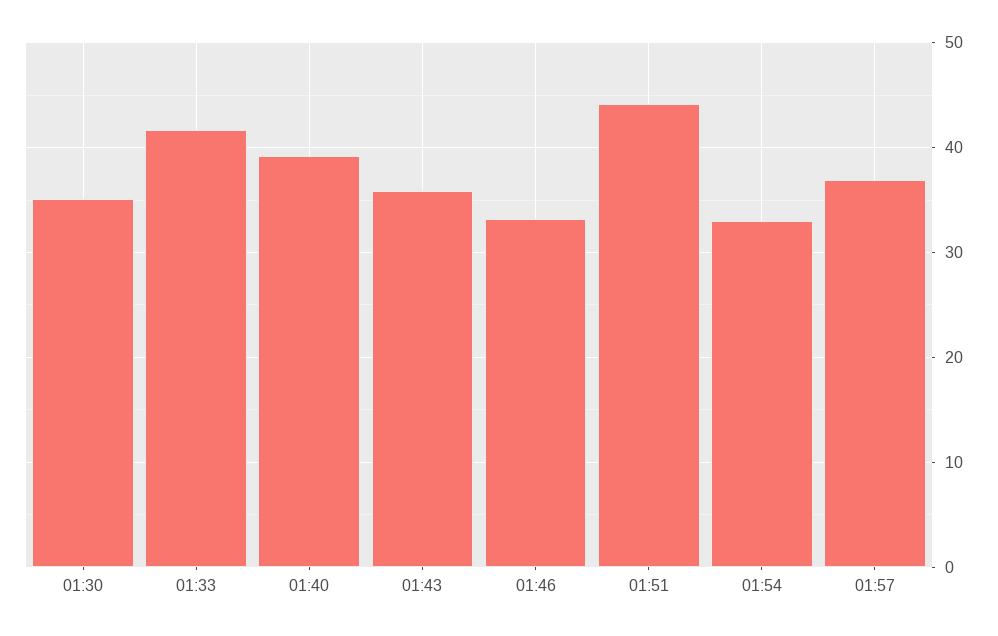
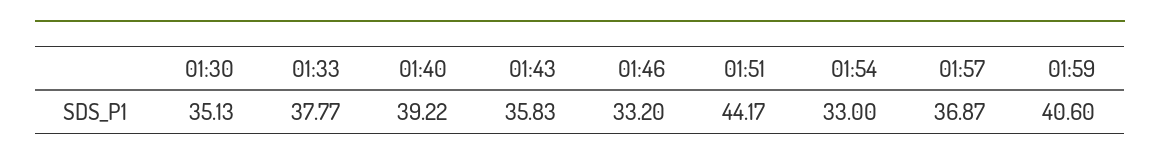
01:33: 42 -> 37.77
01:59: none -> 40.6

